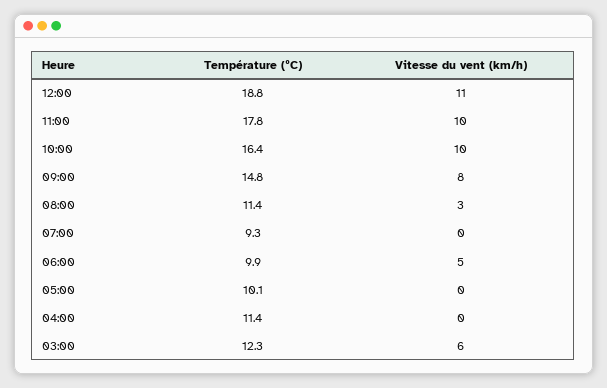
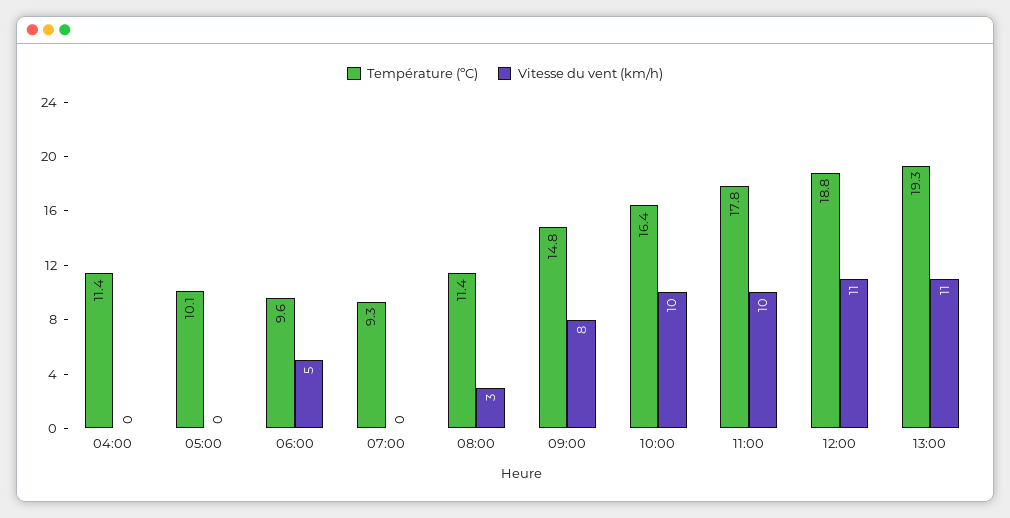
Température (ºC), 06:00: 9.9 -> 9.6
Température (ºC), 03:00: 12.3 -> none
Vitesse du vent (km/h), 03:00: 6 -> none
Température (ºC), 13:00: none -> 19.3
Vitesse du vent (km/h), 13:00: none -> 11

